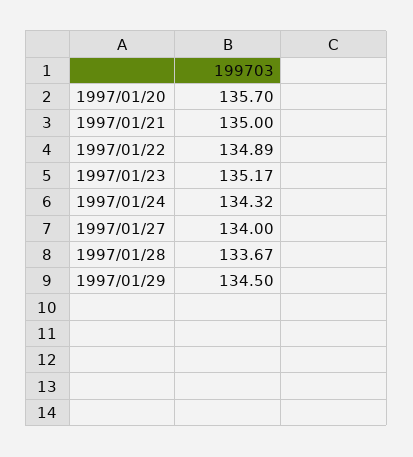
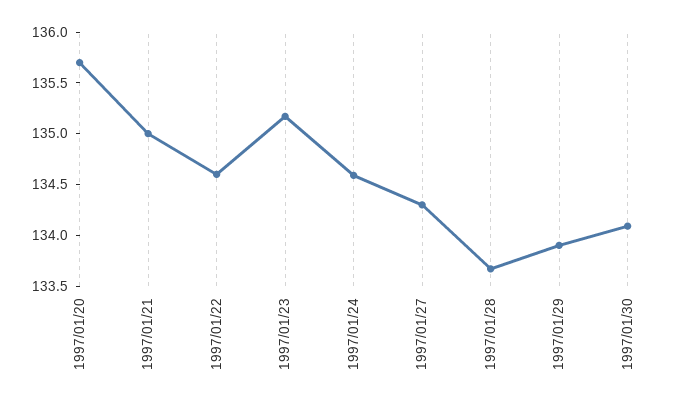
1997/01/22: 134.89 -> 134.6
1997/01/24: 134.32 -> 134.6
1997/01/27: 134 -> 134.3
1997/01/29: 134.5 -> 133.9
1997/01/30: none -> 134.1

